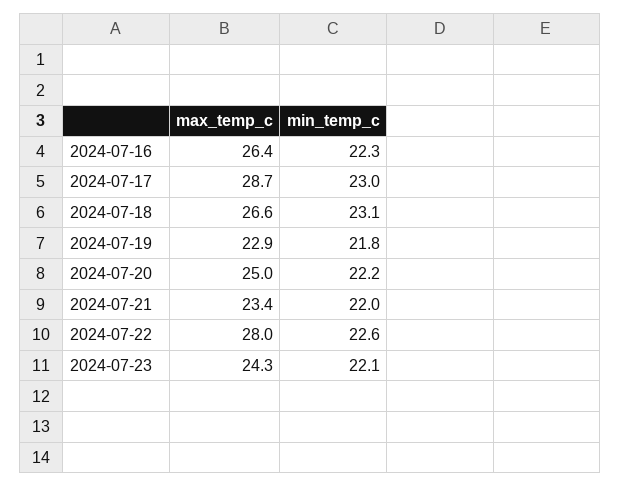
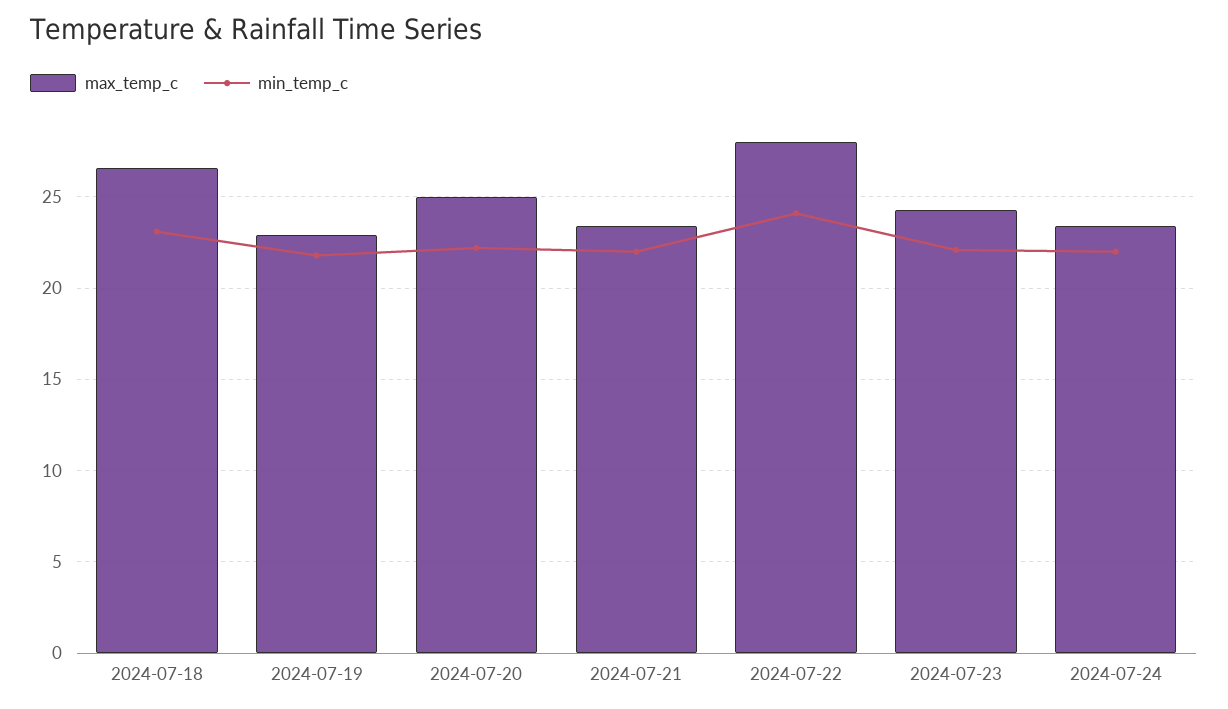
max_temp_c, 2024-07-16: 26.4 -> none
min_temp_c, 2024-07-16: 22.3 -> none
max_temp_c, 2024-07-17: 28.7 -> none
min_temp_c, 2024-07-17: 23 -> none
min_temp_c, 2024-07-22: 22.6 -> 24
max_temp_c, 2024-07-24: none -> 23.5
min_temp_c, 2024-07-24: none -> 22

